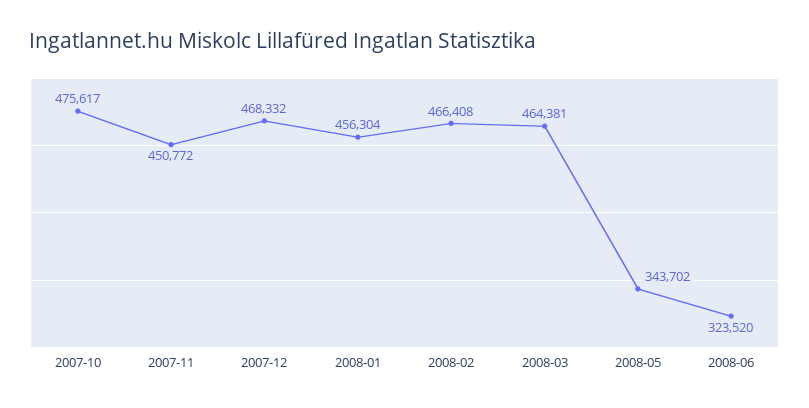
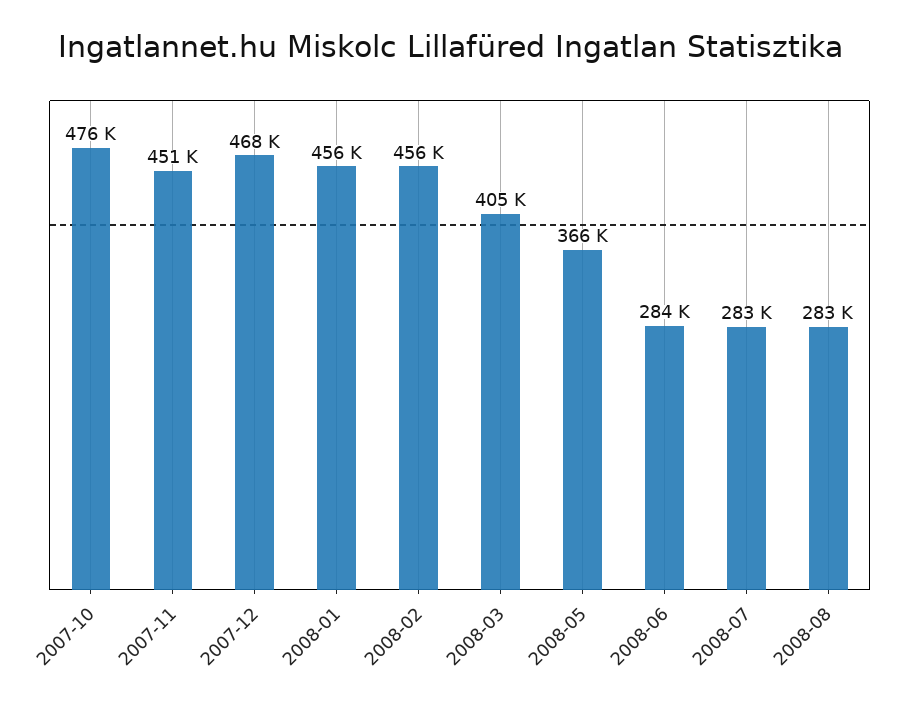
2008-02: 466408 -> 456000
2008-03: 464381 -> 405000
2008-05: 343702 -> 366000
2008-06: 323520 -> 284000
2008-07: none -> 283000
2008-08: none -> 283000

